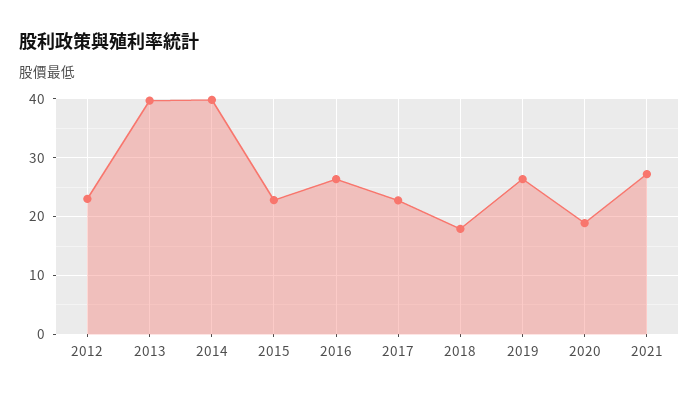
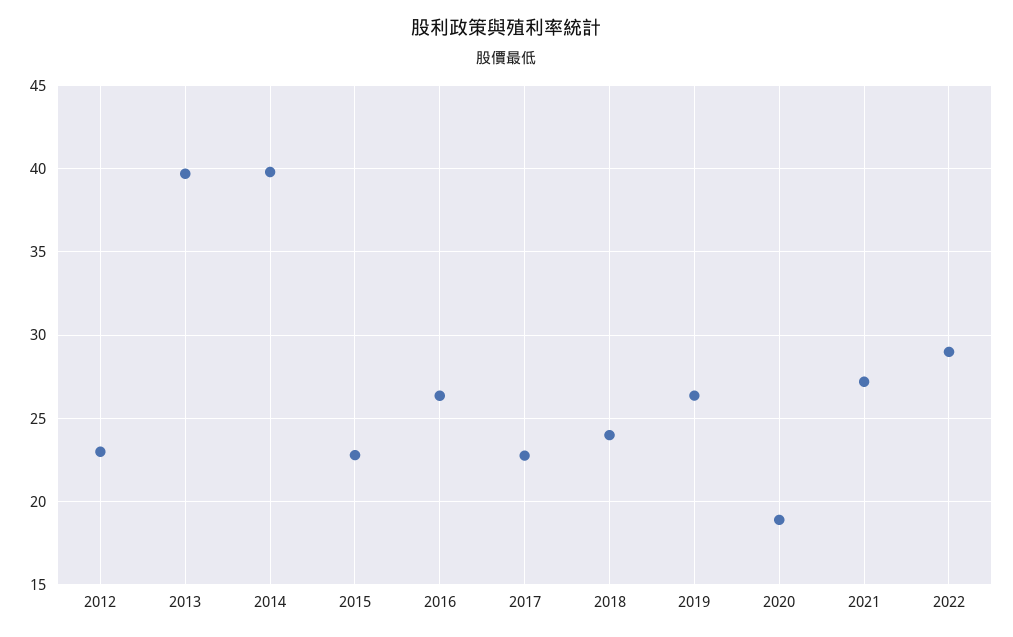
2018: 18 -> 24
2022: none -> 29

